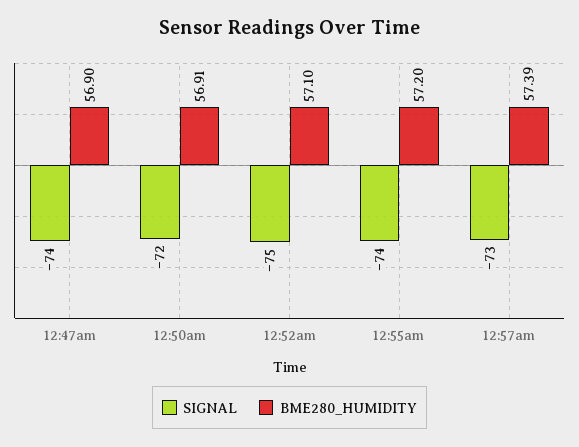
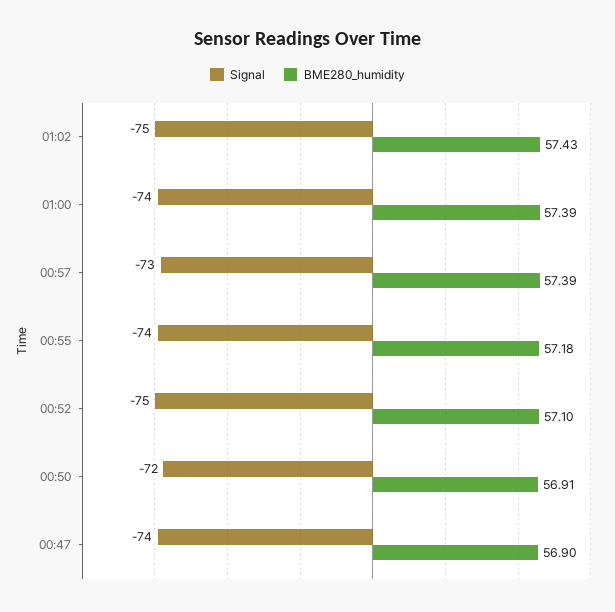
BME280_HUMIDITY, 12:55am: 57.2 -> 57.18
SIGNAL, 01:02: none -> -75
BME280_HUMIDITY, 01:02: none -> 57.43
SIGNAL, 01:00: none -> -74
BME280_HUMIDITY, 01:00: none -> 57.39

